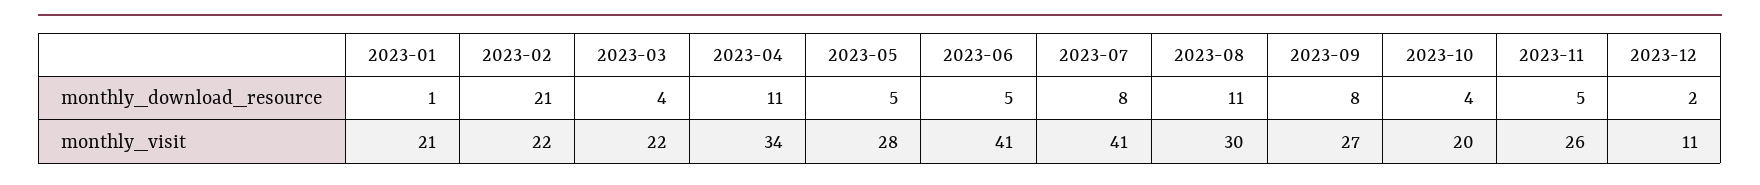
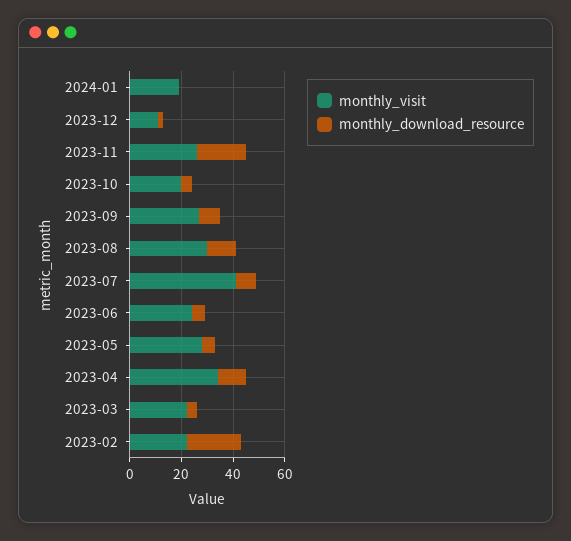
monthly_download_resource, 2023-01: 1 -> none
monthly_download_resource, 2023-11: 5 -> 20
monthly_visit, 2023-01: 21 -> none
monthly_visit, 2023-06: 41 -> 25
monthly_visit, 2024-01: none -> 20
monthly_download_resource, 2024-01: none -> 0

